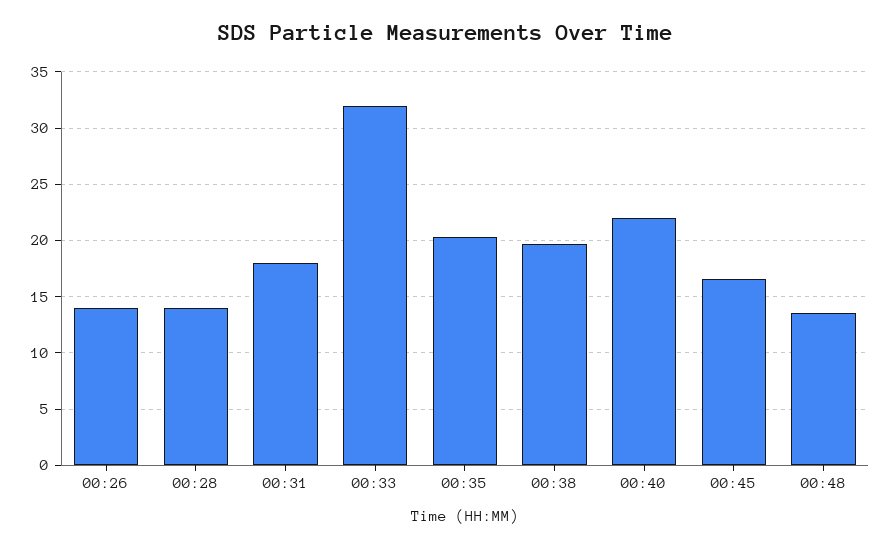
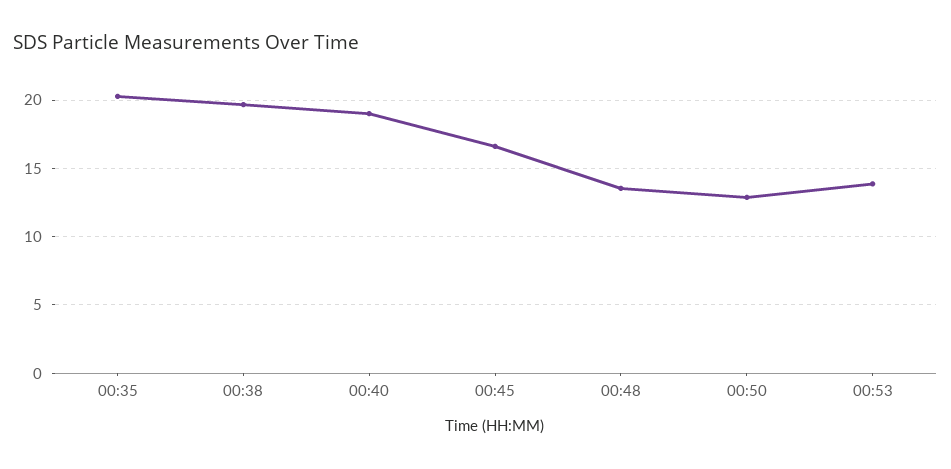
00:26: 14 -> none
00:28: 14 -> none
00:31: 18 -> none
00:33: 32 -> none
00:40: 22 -> 19
00:50: none -> 13
00:53: none -> 14

